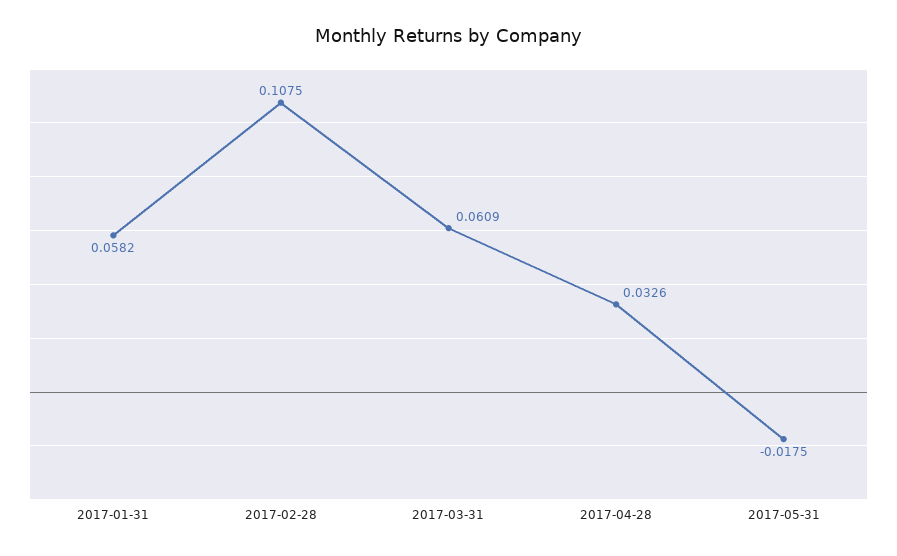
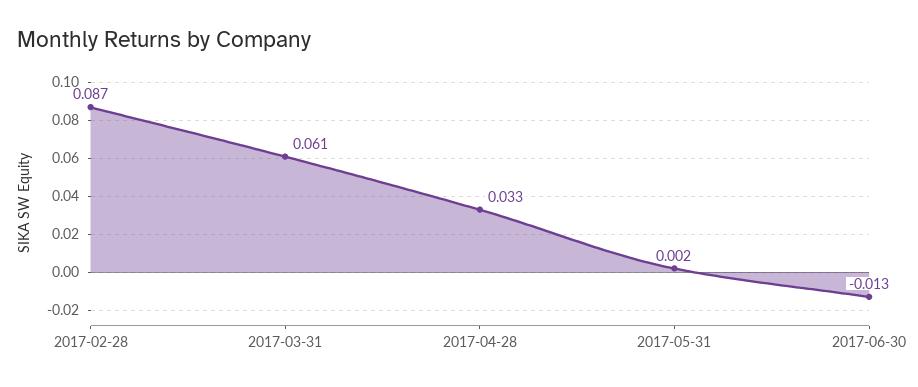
2017-01-31: 0.0582 -> none
2017-02-28: 0.1075 -> 0.087
2017-05-31: -0.0175 -> 0.002
2017-06-30: none -> -0.013

